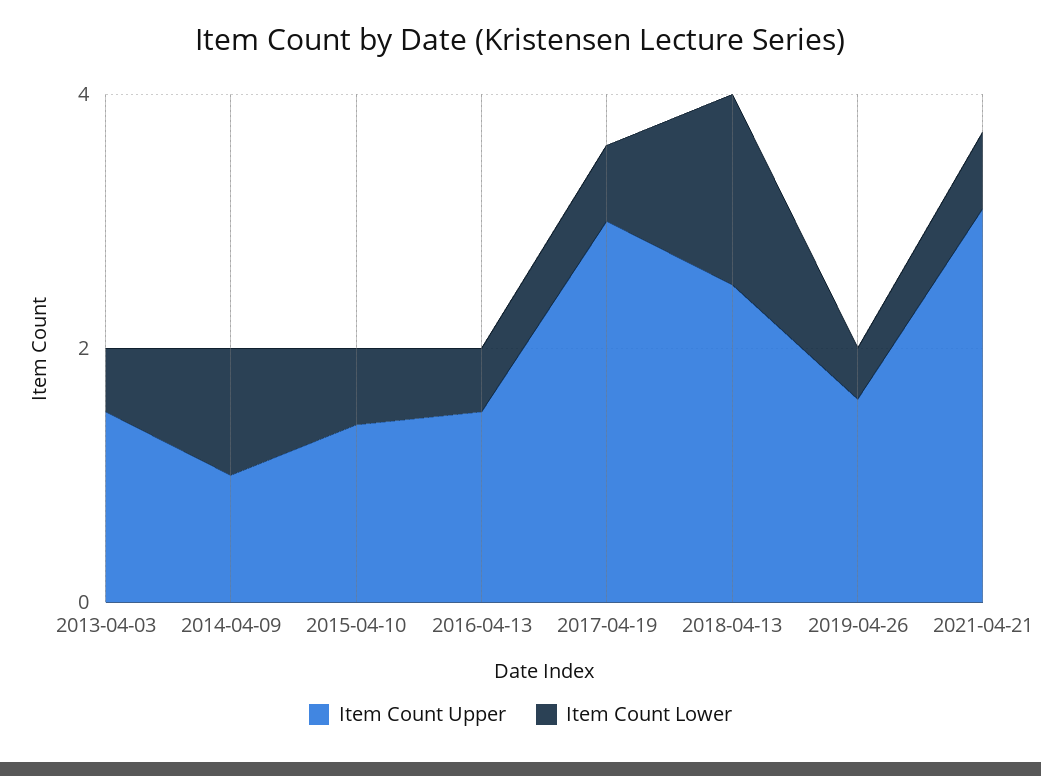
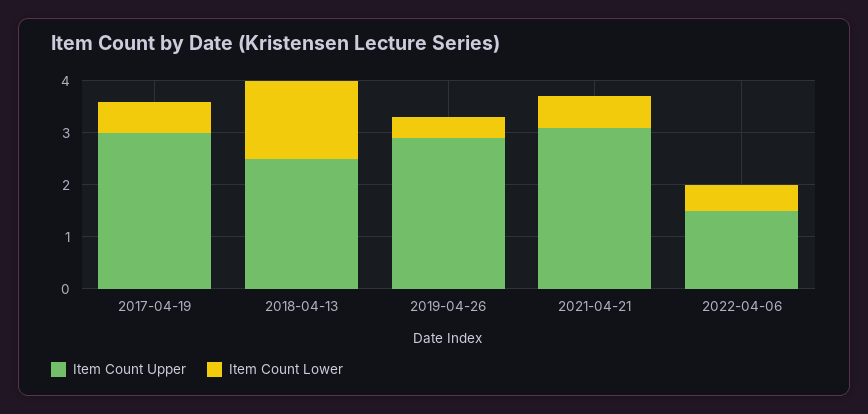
Item Count Upper, 2013-04-03: 1.5 -> none
Item Count Lower, 2013-04-03: 0.5 -> none
Item Count Upper, 2014-04-09: 1 -> none
Item Count Lower, 2014-04-09: 1 -> none
Item Count Upper, 2015-04-10: 1.5 -> none
Item Count Lower, 2015-04-10: 0.5 -> none
Item Count Upper, 2016-04-13: 1.5 -> none
Item Count Lower, 2016-04-13: 0.5 -> none
Item Count Upper, 2019-04-26: 1.5 -> 3
Item Count Upper, 2022-04-06: none -> 1.5
Item Count Lower, 2022-04-06: none -> 0.5

